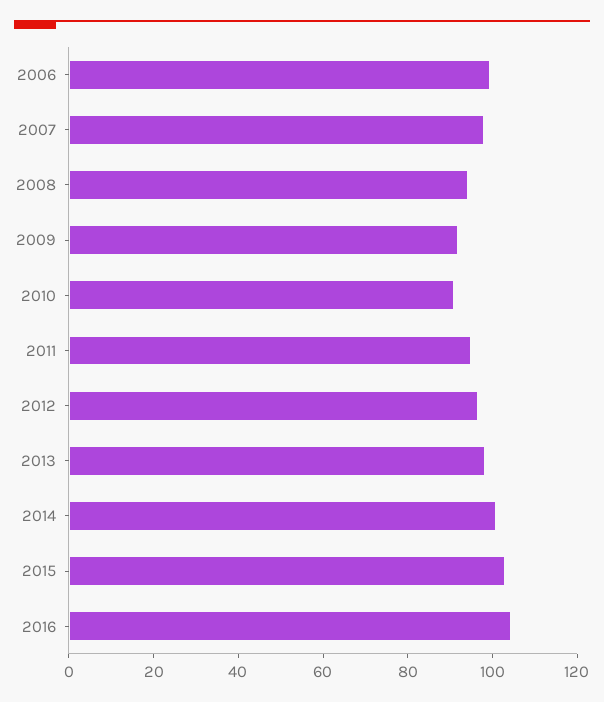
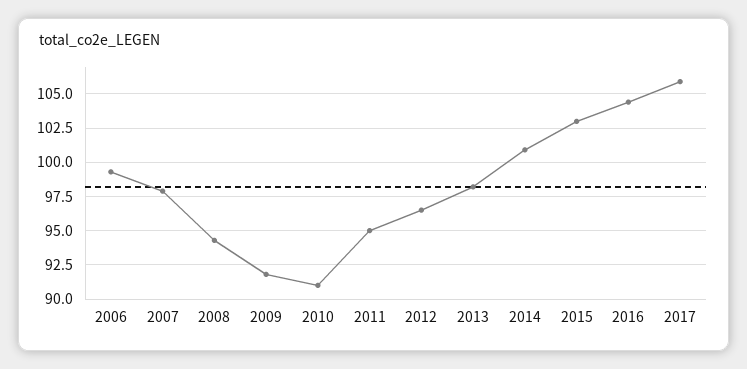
2017: none -> 106

